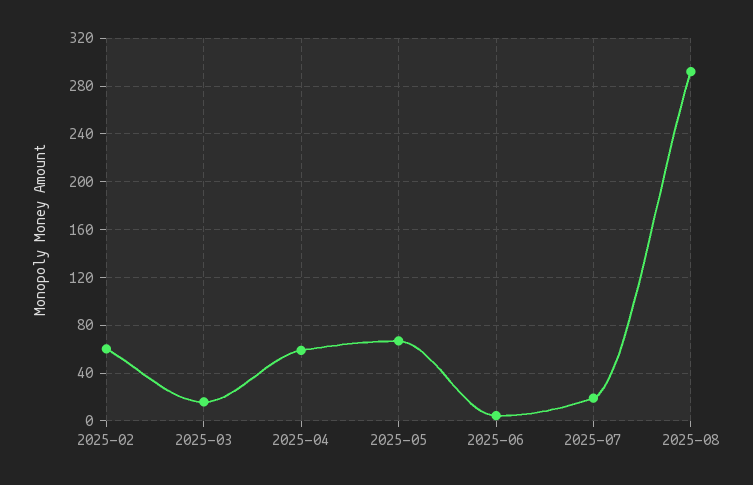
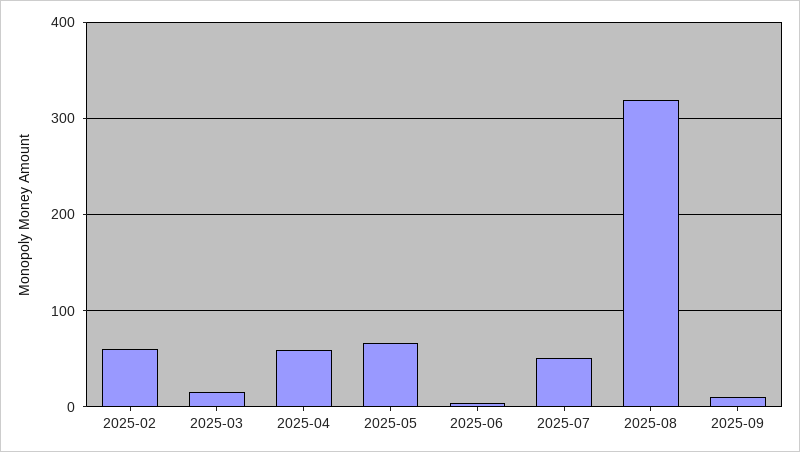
2025-07: 20 -> 50
2025-08: 290 -> 320
2025-09: none -> 10

